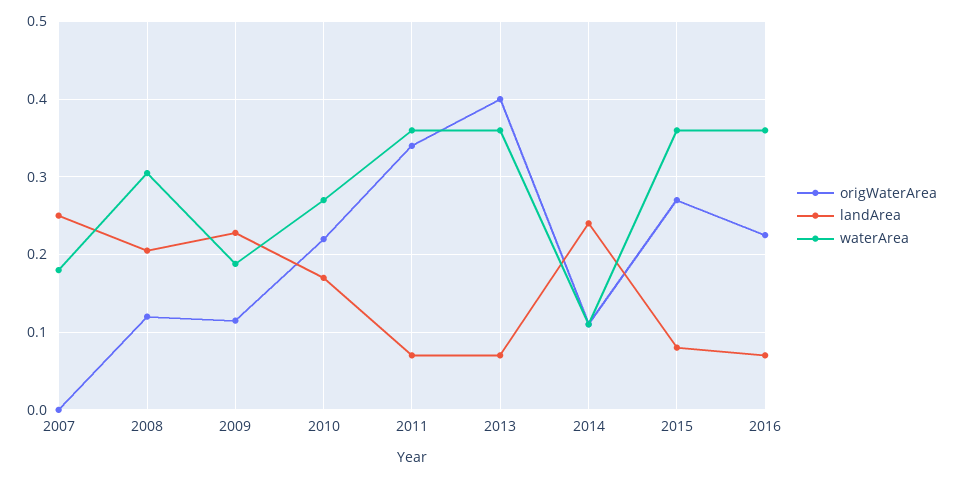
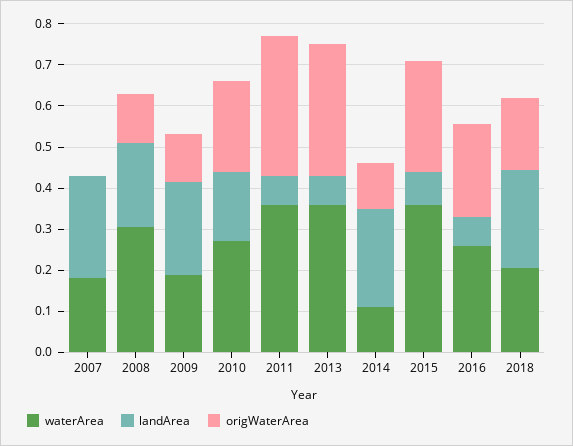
origWaterArea, 2013: 0.4 -> 0.32
waterArea, 2016: 0.36 -> 0.26
waterArea, 2018: none -> 0.2
landArea, 2018: none -> 0.24
origWaterArea, 2018: none -> 0.18

